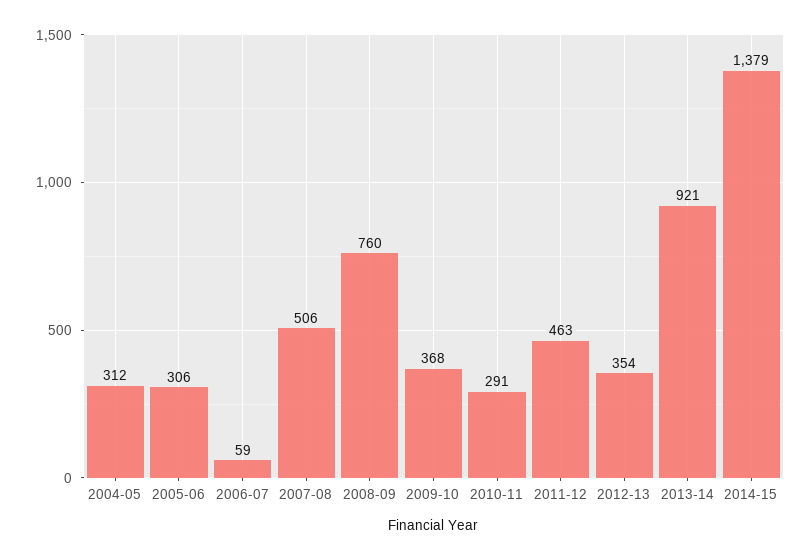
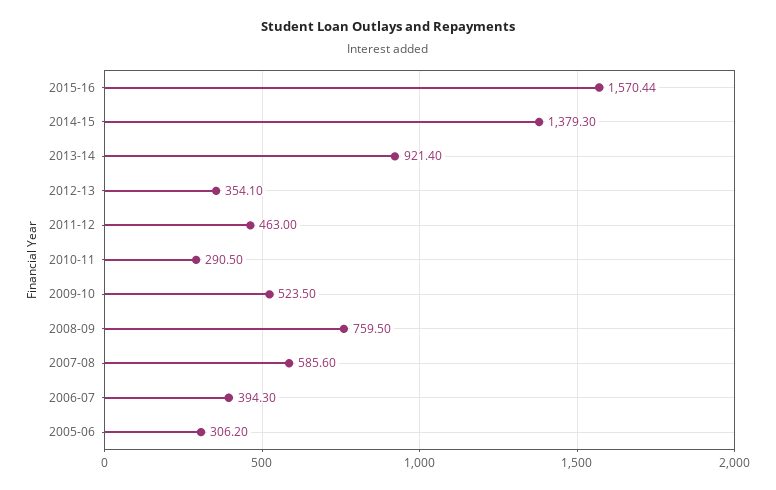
2004-05: 312 -> none
2006-07: 59 -> 394.3
2007-08: 506 -> 585.6
2009-10: 368 -> 523.5
2015-16: none -> 1570.44

